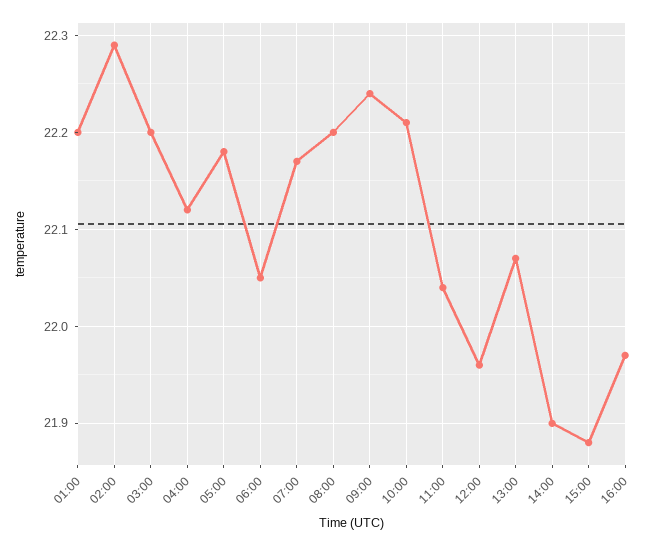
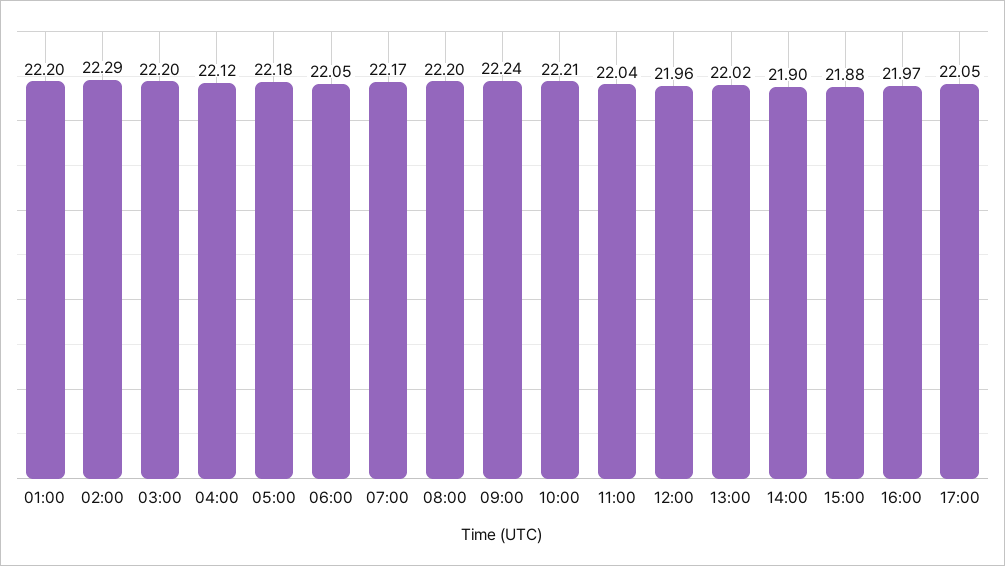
13:00: 22.07 -> 22.02
17:00: none -> 22.05

